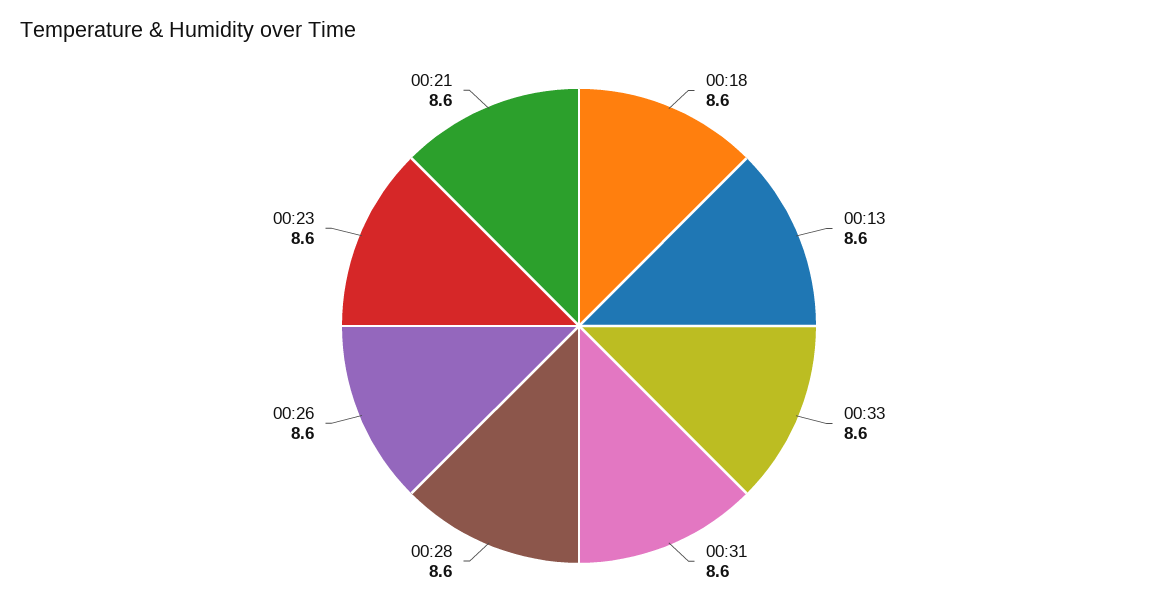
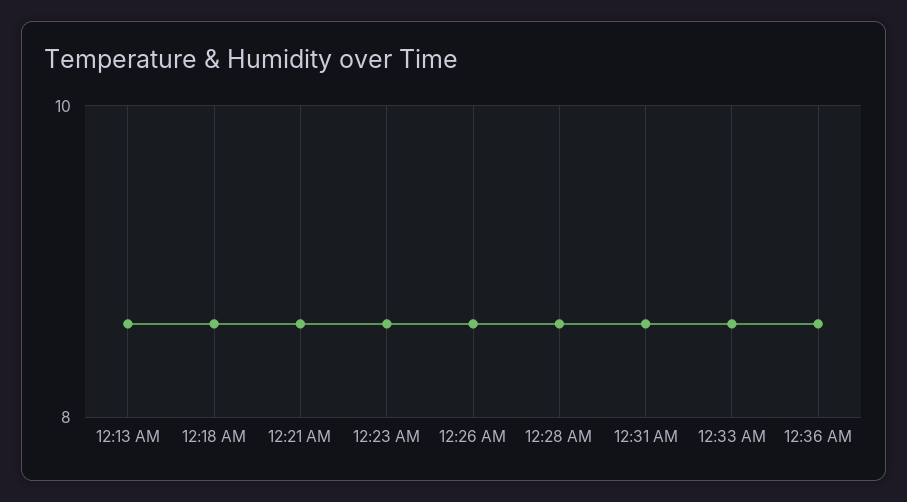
12:36 AM: none -> 8.5

